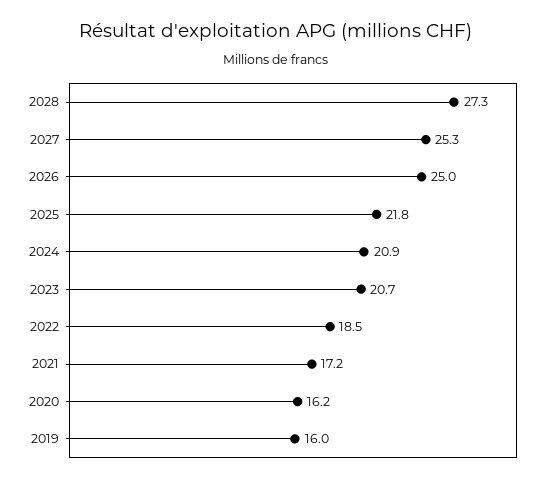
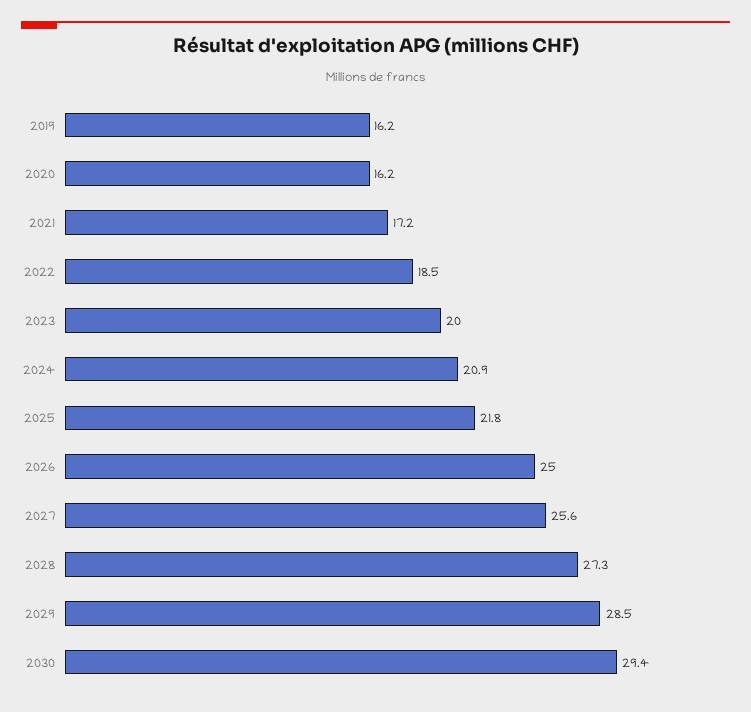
2027: 25.3 -> 25.6
2023: 20.7 -> 20
2019: 16 -> 16.2
2029: none -> 28.5
2030: none -> 29.4

